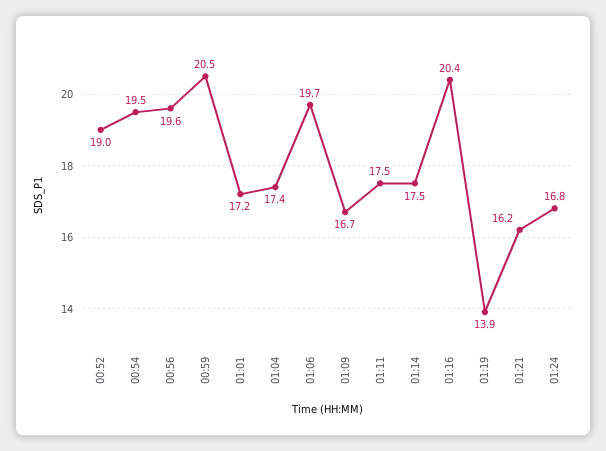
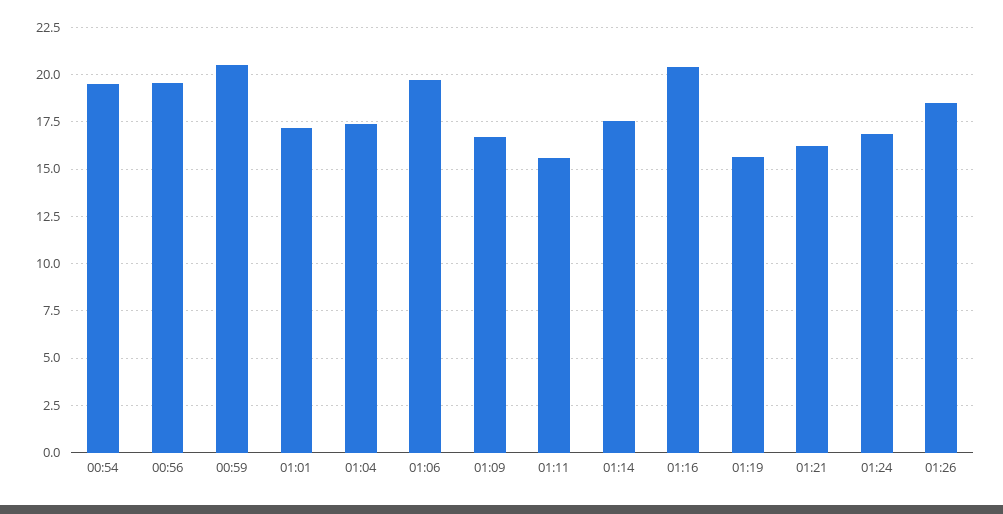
00:52: 19 -> none
01:11: 17.5 -> 15.5
01:19: 13.9 -> 15.5
01:26: none -> 18.5

